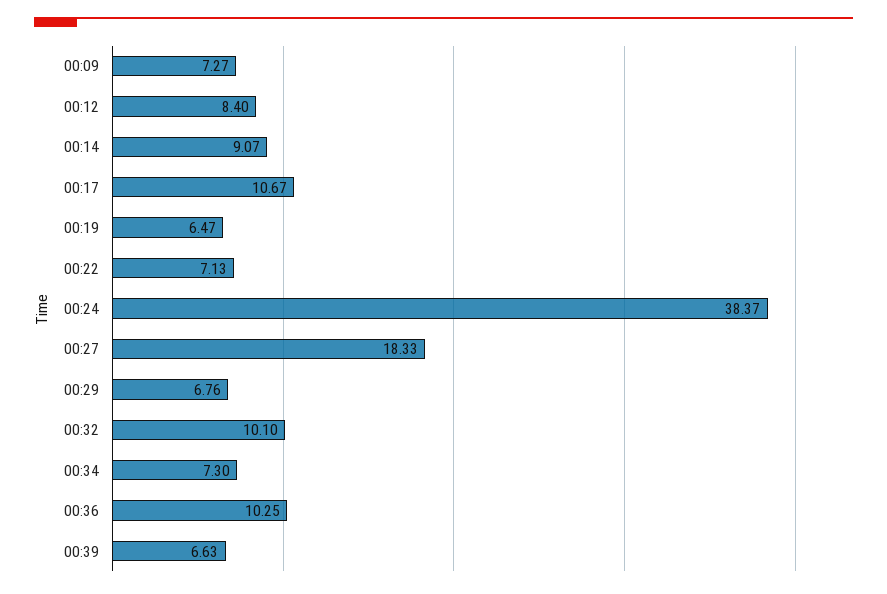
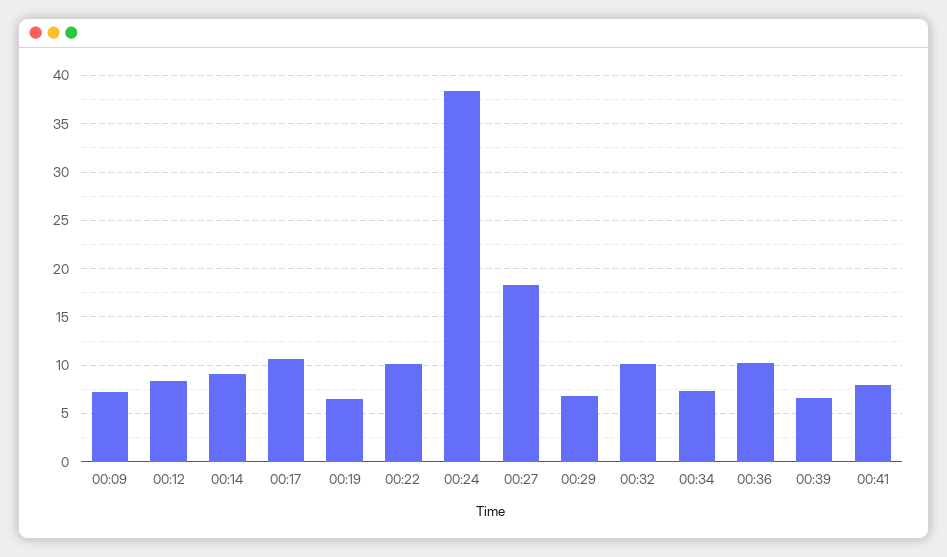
00:22: 7.13 -> 10
00:41: none -> 8

